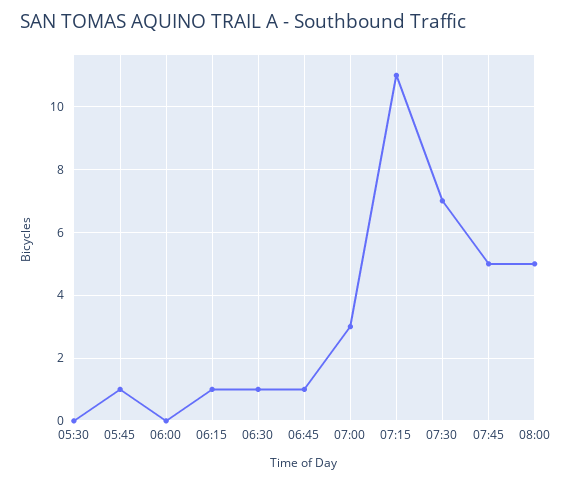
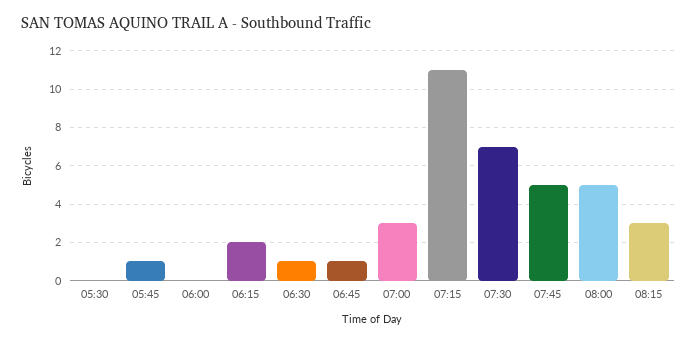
06:15: 1 -> 2
08:15: none -> 3

